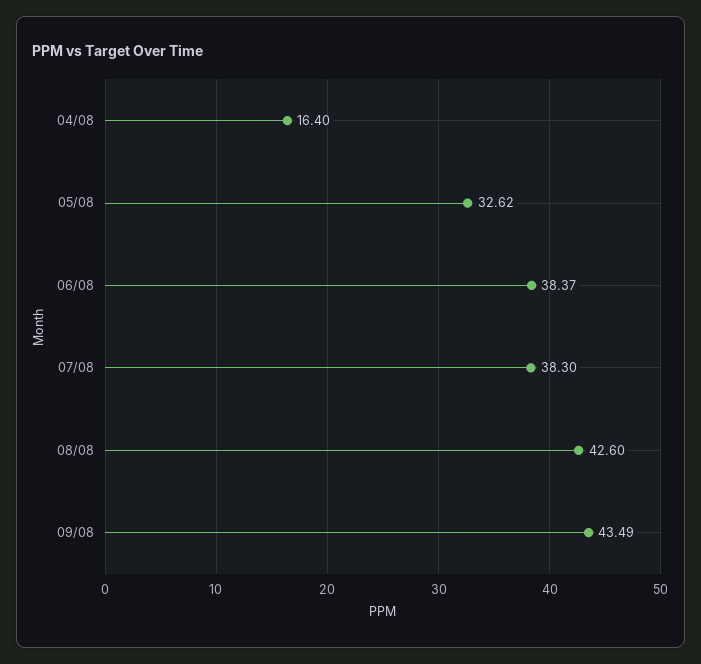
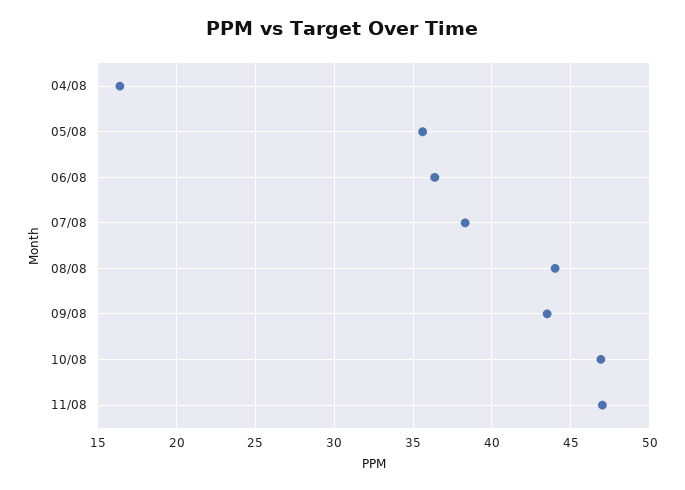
05/08: 32.62 -> 35.5
06/08: 38.37 -> 36.5
08/08: 42.6 -> 44
10/08: none -> 47
11/08: none -> 47

